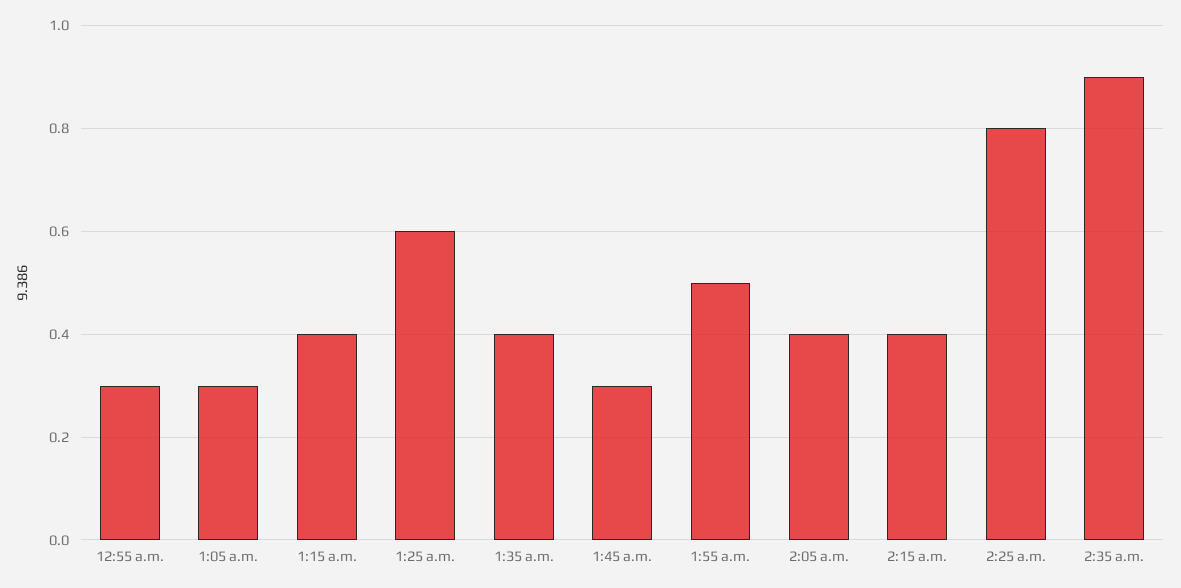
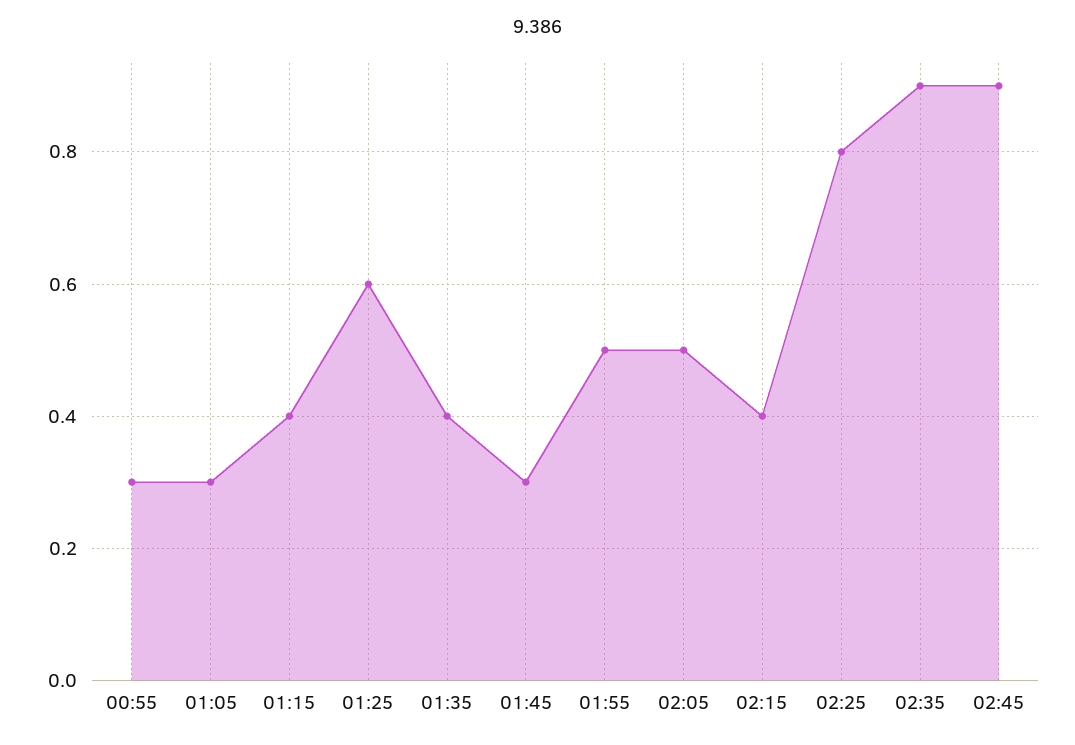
2:05 a.m.: 0.4 -> 0.5
02:45: none -> 0.9

